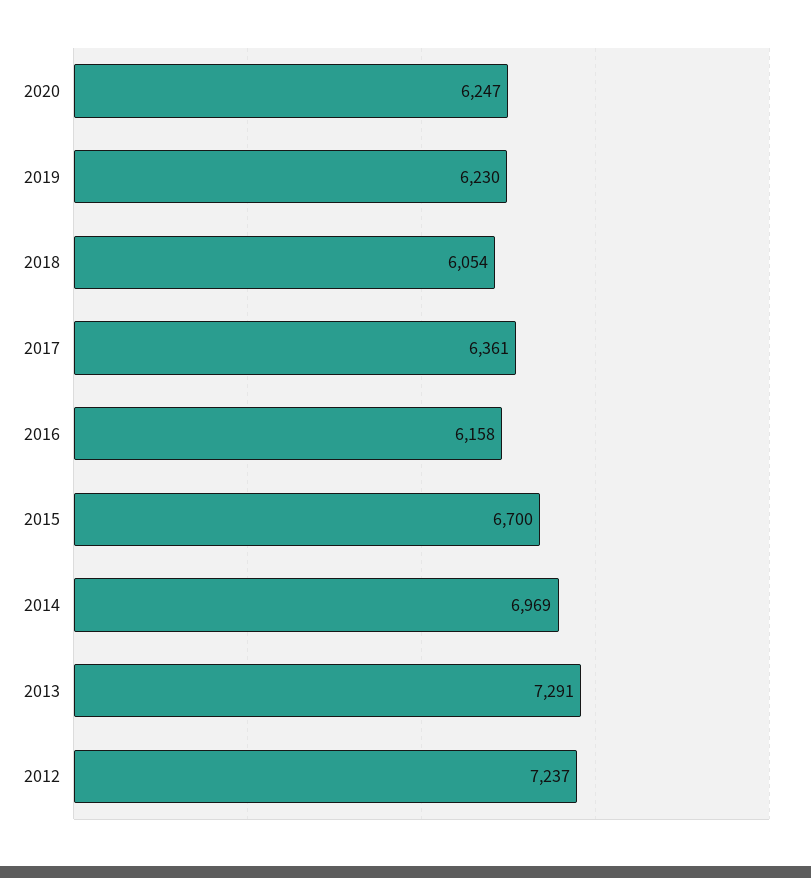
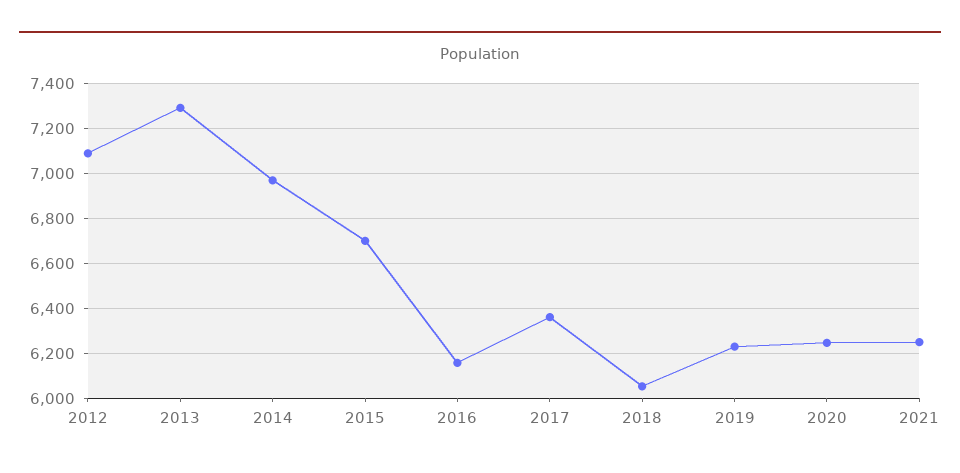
2012: 7237 -> 7100
2021: none -> 6250

